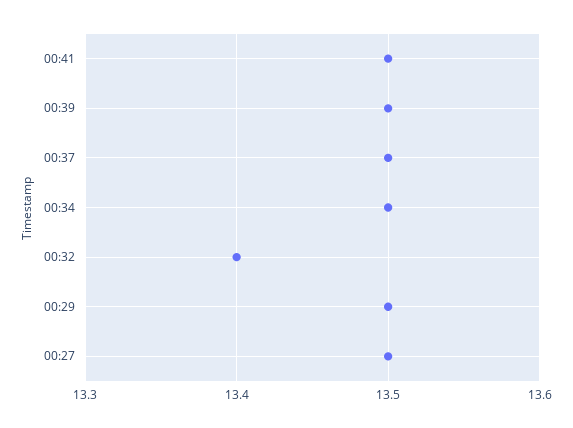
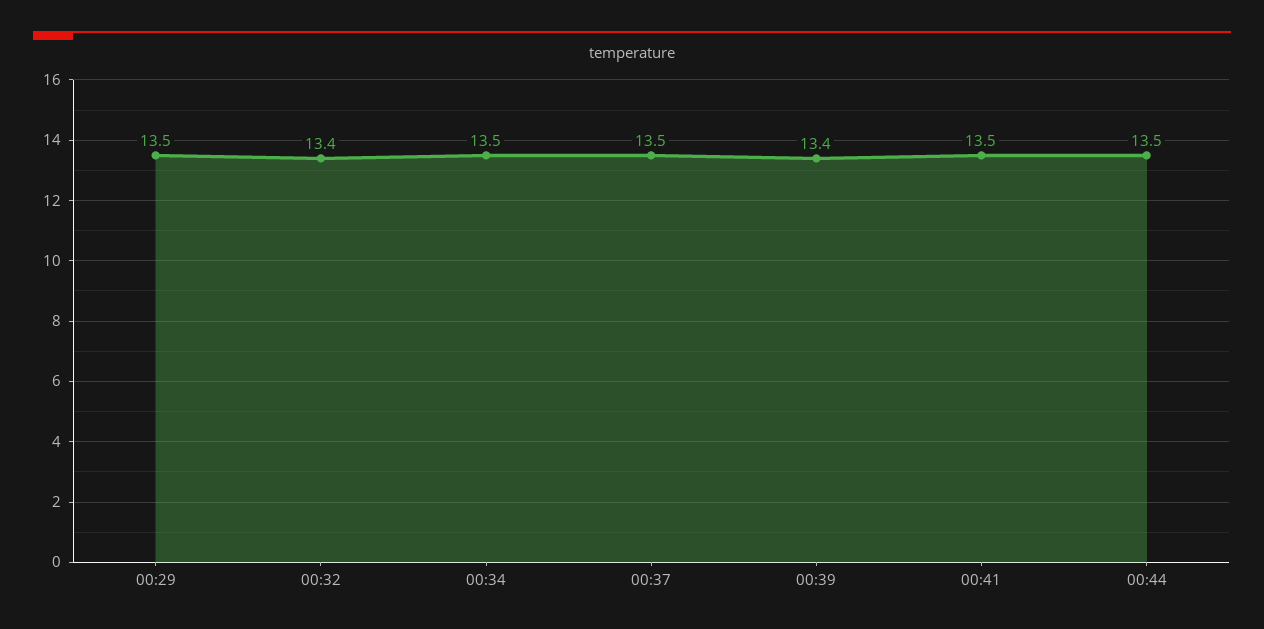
00:39: 13.5 -> 13.4
00:27: 13.5 -> none
00:44: none -> 13.5

